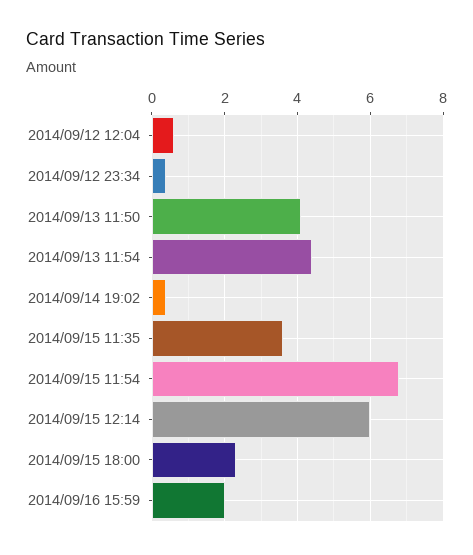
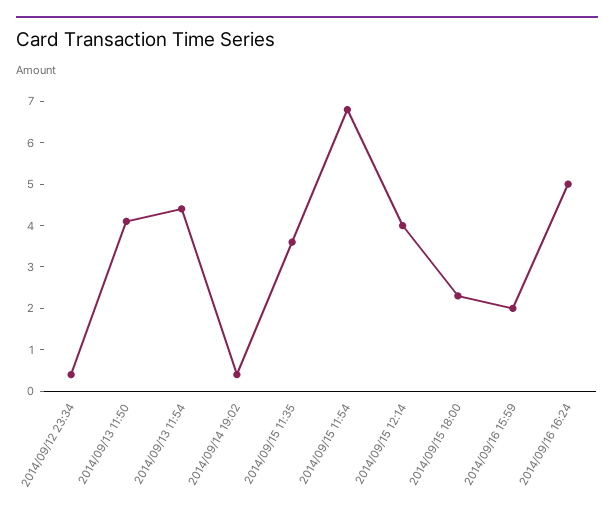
2014/09/12 12:04: 0.5 -> none
2014/09/15 12:14: 6 -> 4
2014/09/16 16:24: none -> 5

